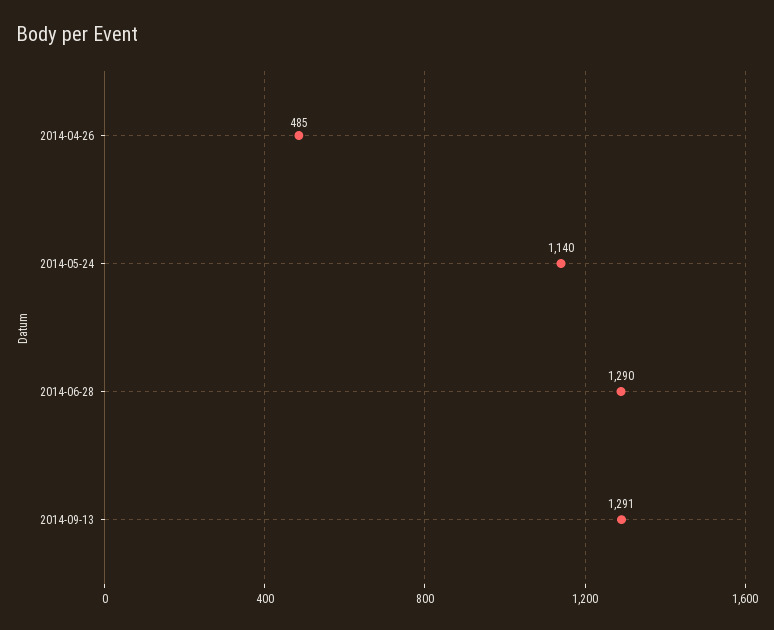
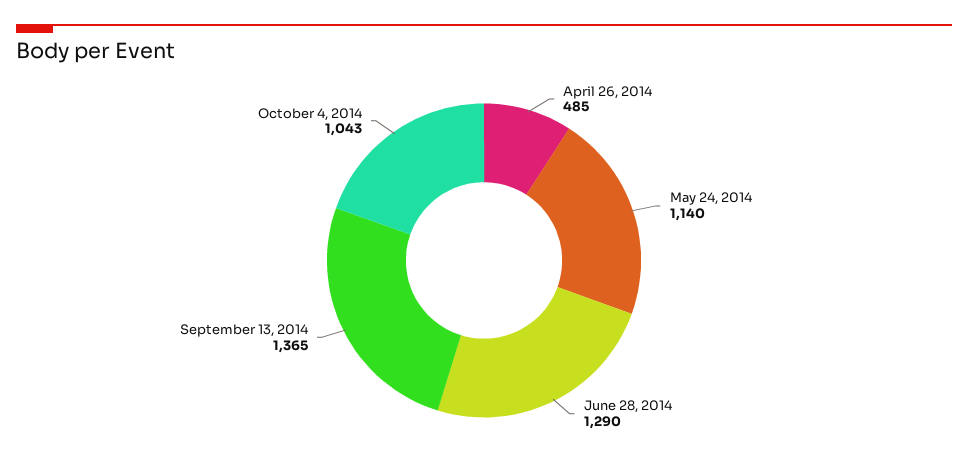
2014-09-13: 1291 -> 1365
October 4, 2014: none -> 1043

